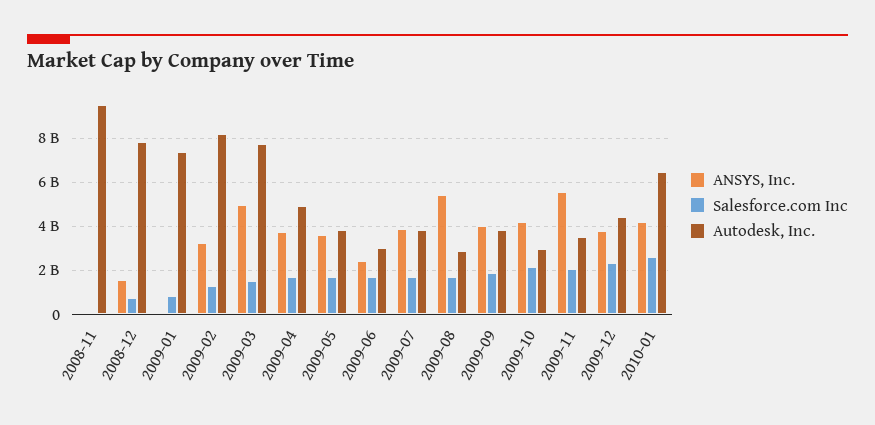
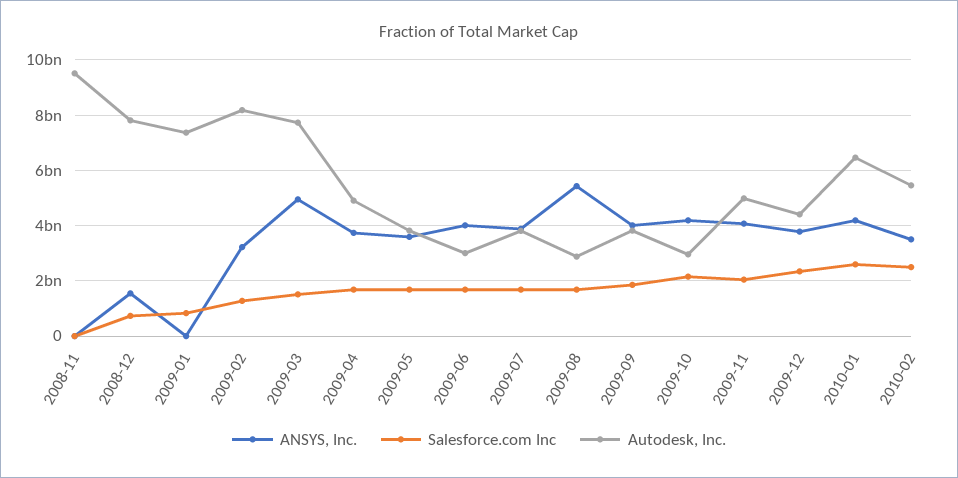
ANSYS, Inc., 2009-06: 2500000000 -> 4000000000
ANSYS, Inc., 2009-11: 5500000000 -> 4000000000
Autodesk, Inc., 2009-11: 3500000000 -> 5000000000
ANSYS, Inc., 2010-02: none -> 3500000000
Salesforce.com Inc, 2010-02: none -> 2500000000
Autodesk, Inc., 2010-02: none -> 5500000000

